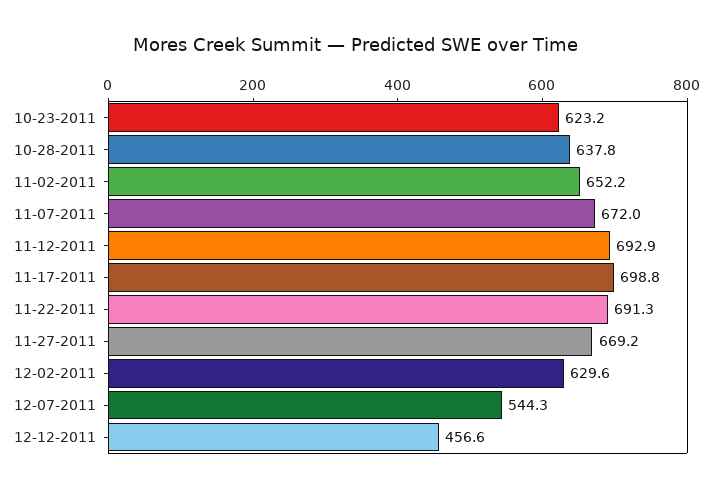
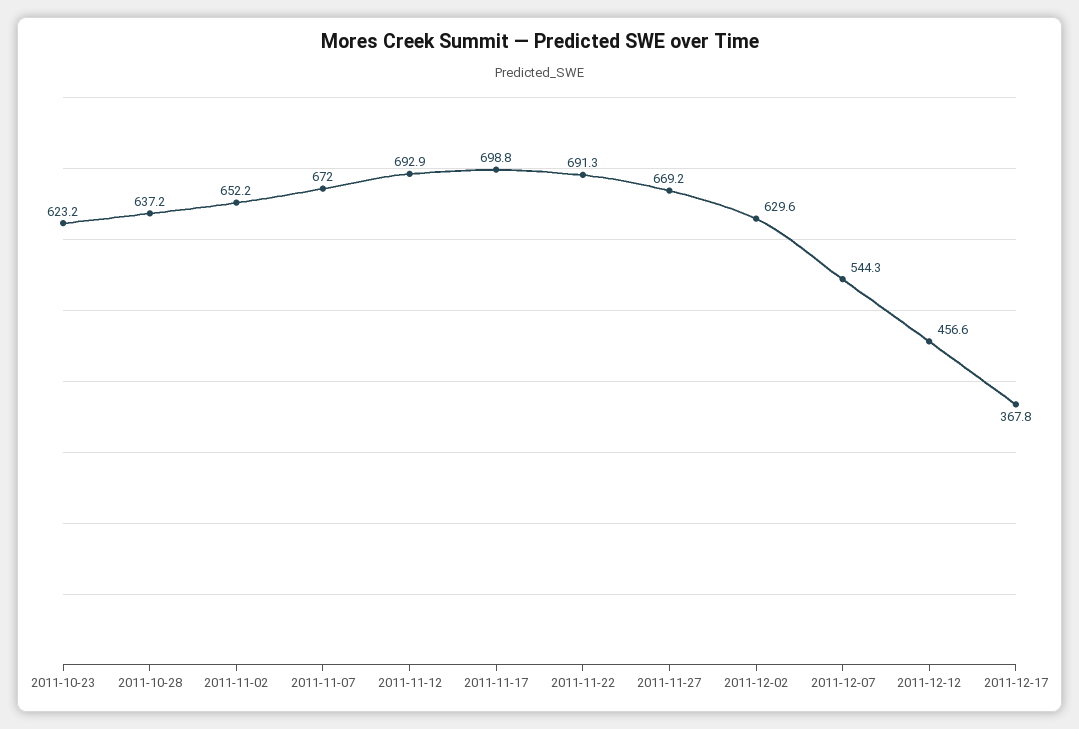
10-28-2011: 637.8 -> 637.2
2011-12-17: none -> 367.8

